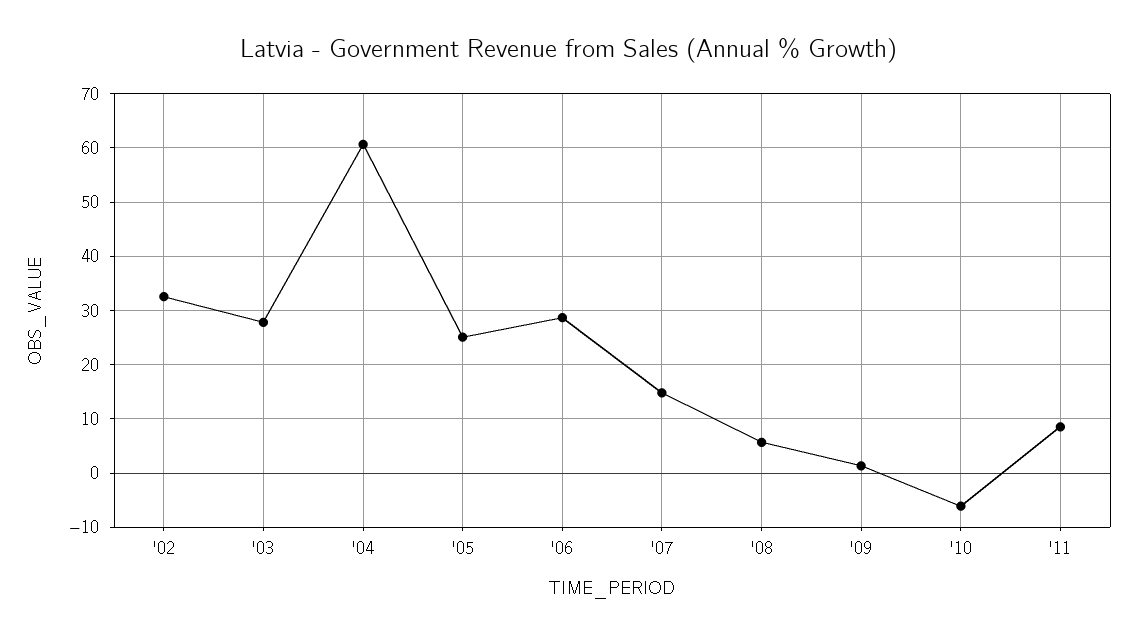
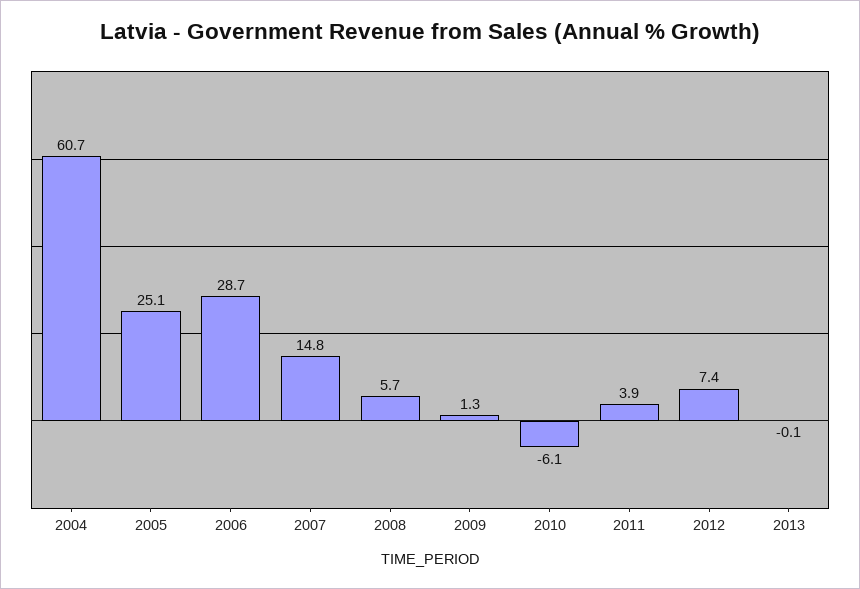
'02: 32 -> none
'03: 28 -> none
'11: 8 -> 3.9
2012: none -> 7.4
2013: none -> -0.1

